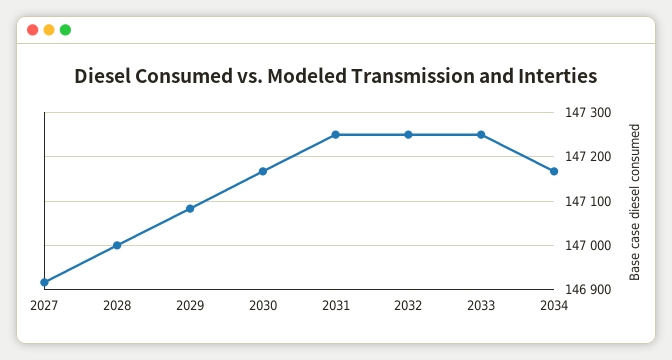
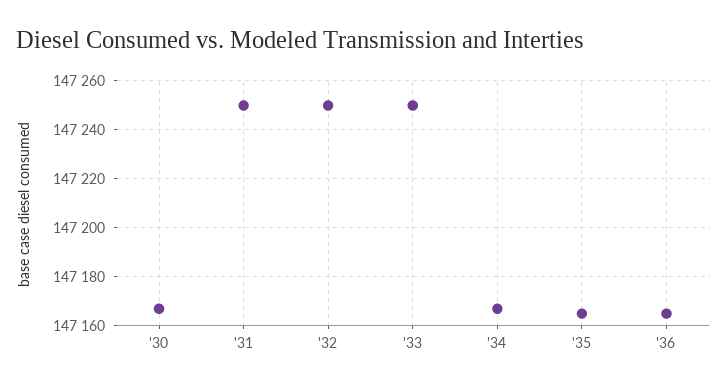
2027: 146920 -> none
2028: 147000 -> none
2029: 147080 -> none
'35: none -> 147165
'36: none -> 147165

